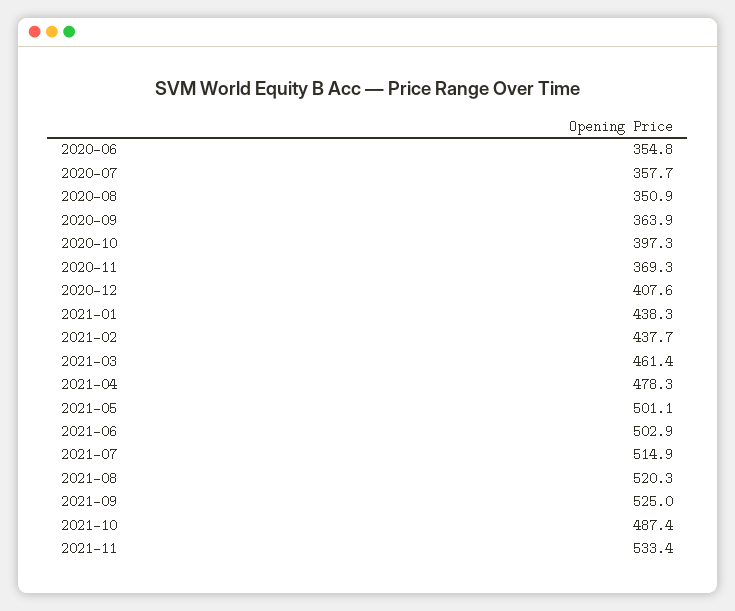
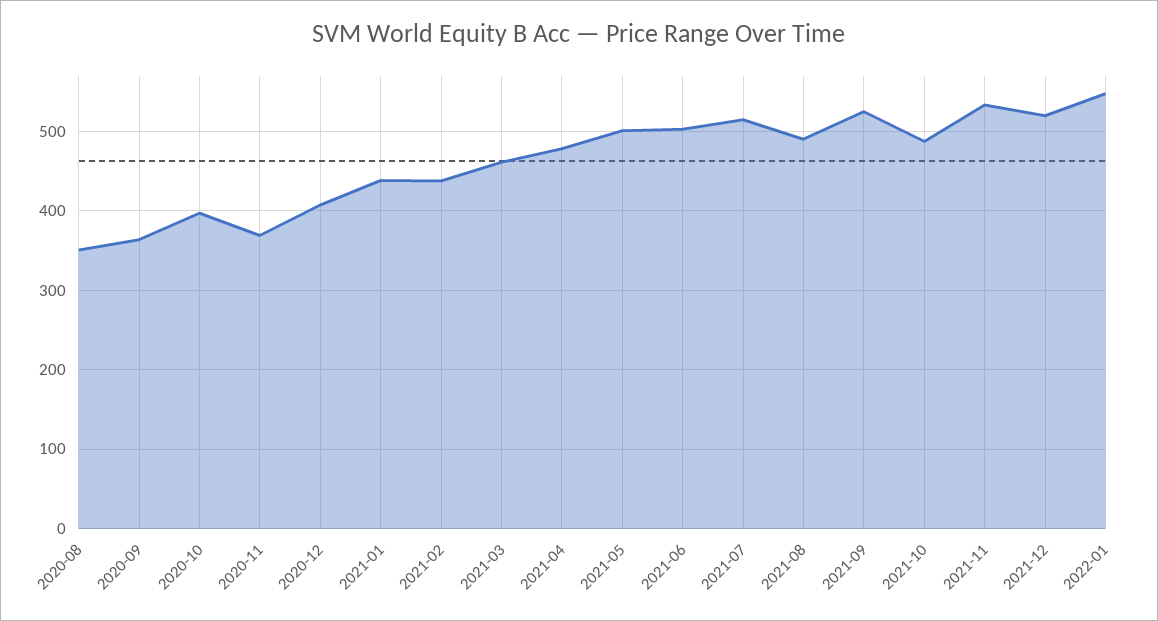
2020-06: 354.8 -> none
2020-07: 357.7 -> none
2021-08: 520.3 -> 490
2021-12: none -> 520
2022-01: none -> 550

